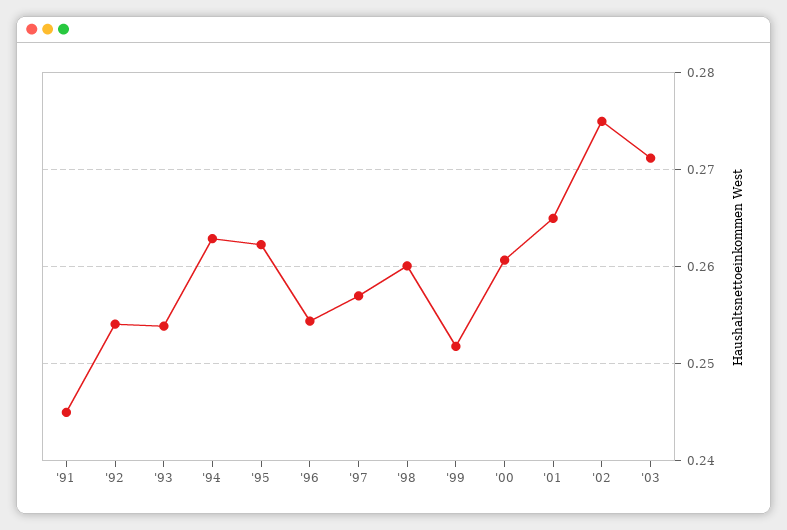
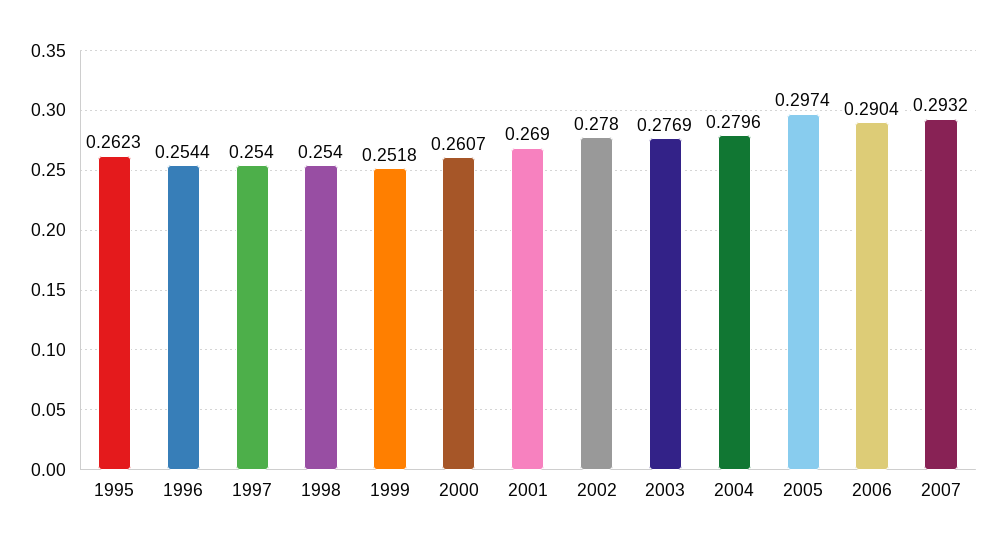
'91: 0.245 -> none
'92: 0.254 -> none
'93: 0.254 -> none
'94: 0.263 -> none
'97: 0.257 -> 0.254
'98: 0.26 -> 0.254
'01: 0.265 -> 0.269
'02: 0.275 -> 0.278
'03: 0.271 -> 0.2769
2004: none -> 0.2796
2005: none -> 0.2974
2006: none -> 0.2904
2007: none -> 0.2932

